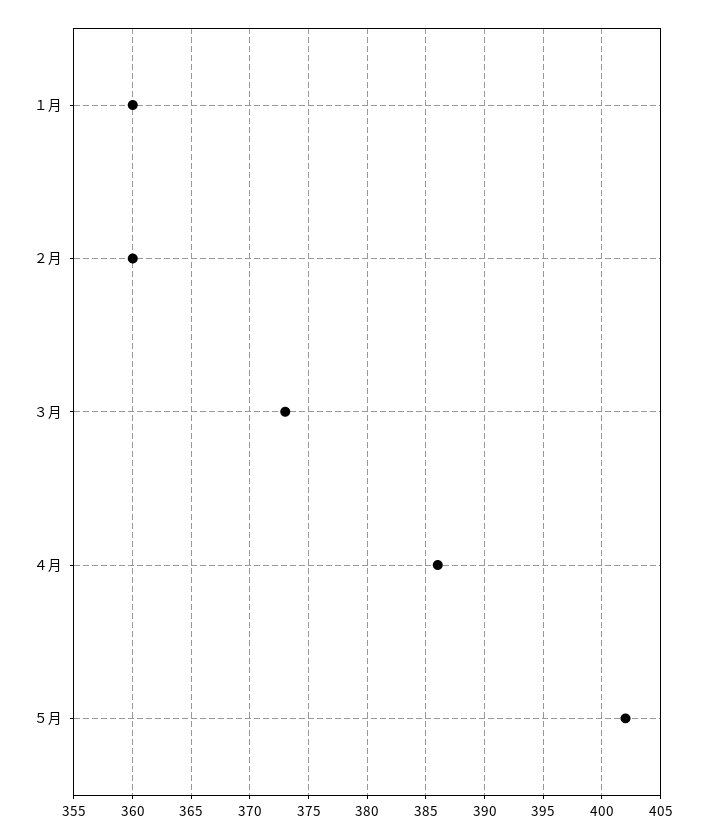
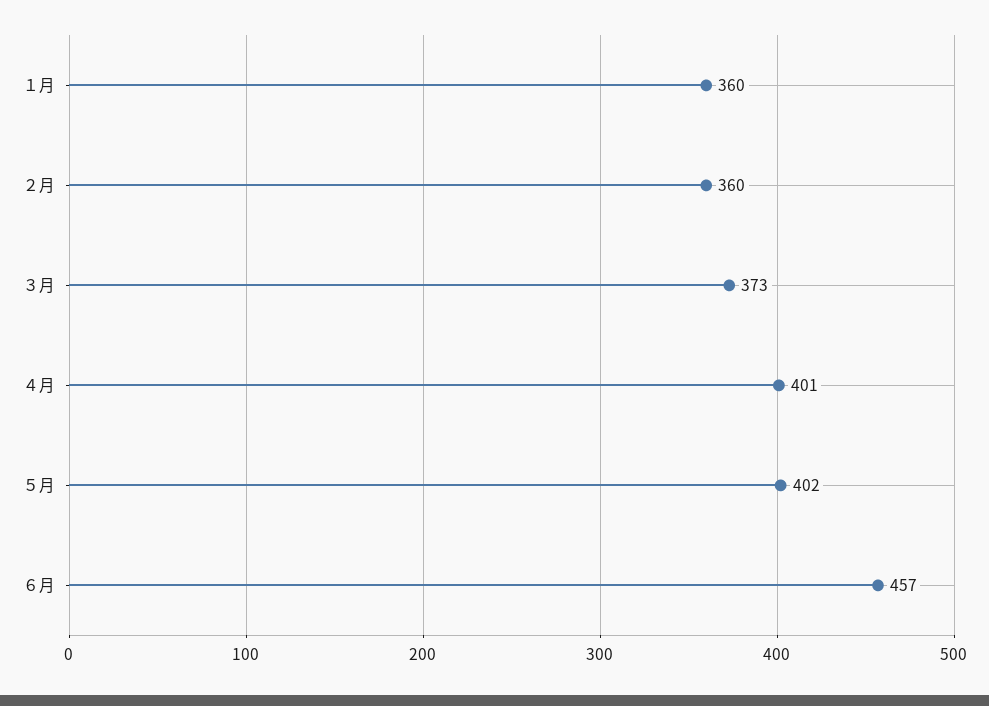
４月: 386 -> 401
６月: none -> 457

